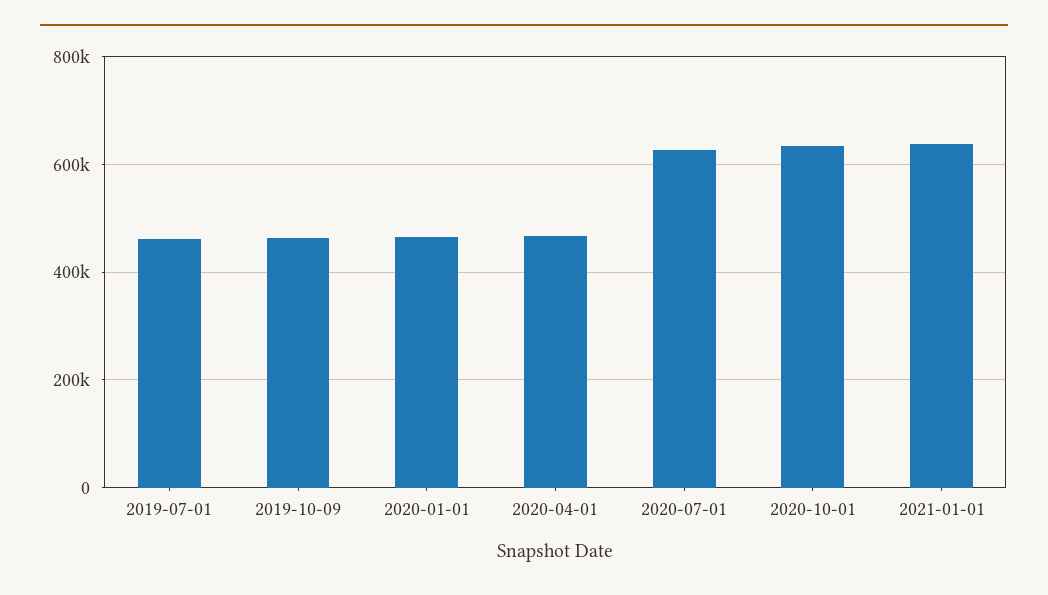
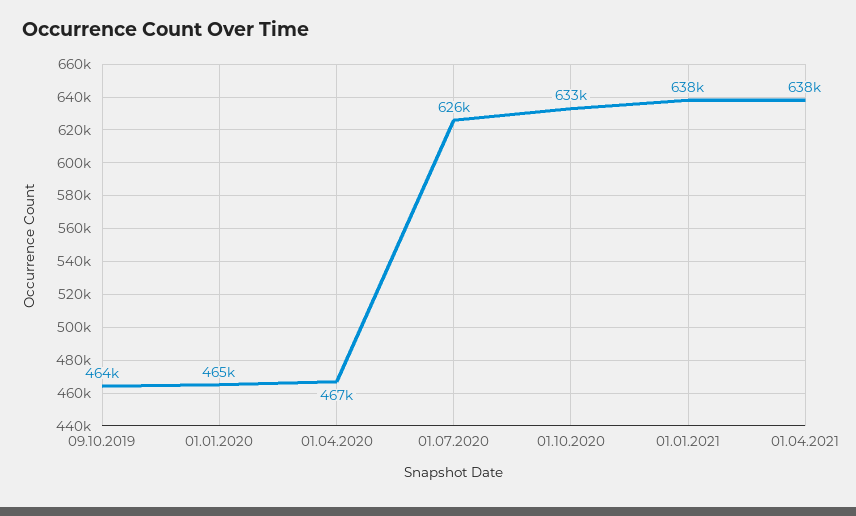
2019-07-01: 460000 -> none
01.04.2021: none -> 638000

